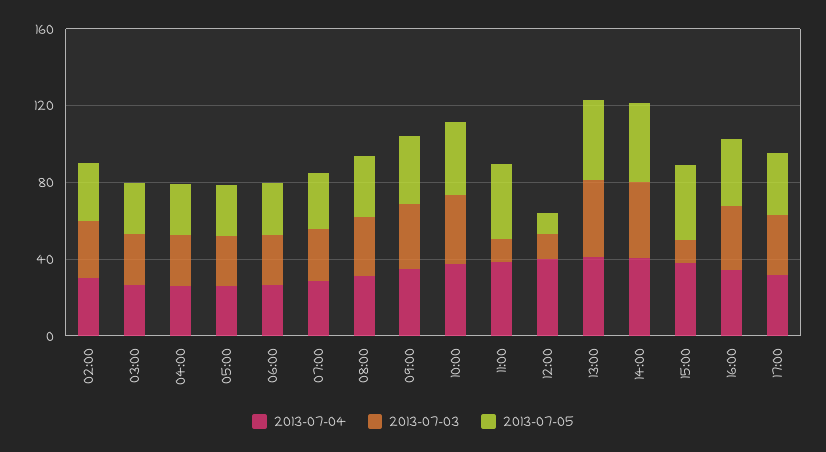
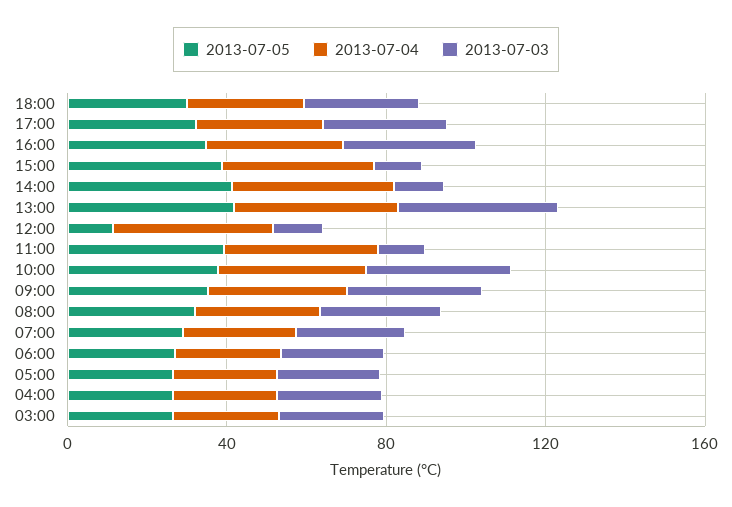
2013-07-04, 02:00: 30 -> none
2013-07-03, 02:00: 30 -> none
2013-07-05, 02:00: 30 -> none
2013-07-03, 14:00: 40 -> 10
2013-07-05, 18:00: none -> 30
2013-07-04, 18:00: none -> 30
2013-07-03, 18:00: none -> 30

